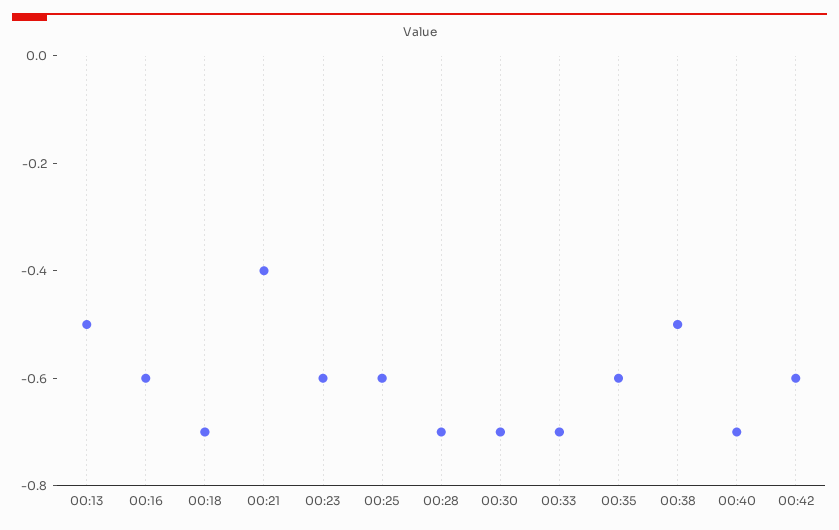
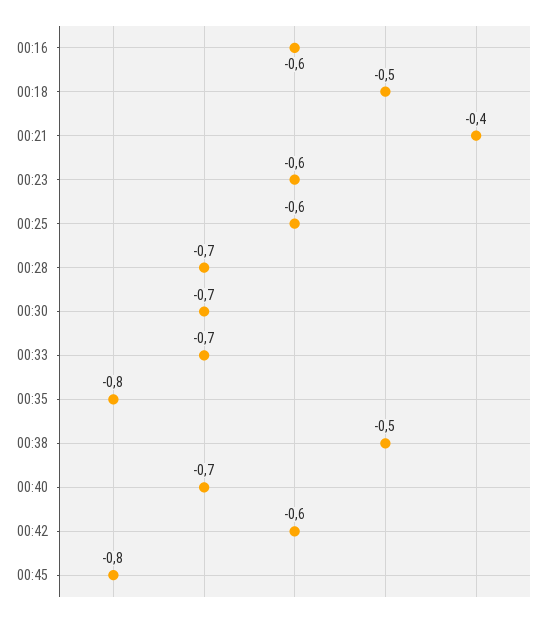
00:13: -0.5 -> none
00:18: -0.7 -> -0.5
00:35: -0.6 -> -0.8
00:45: none -> -0.8

